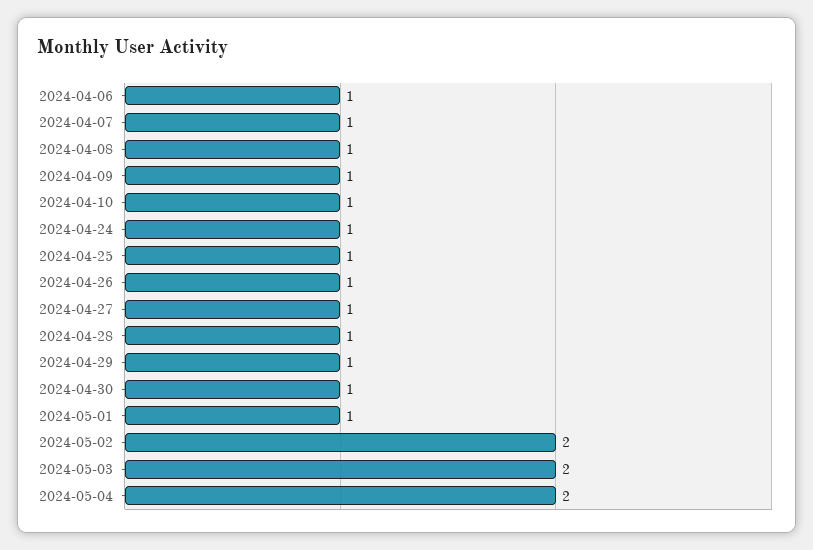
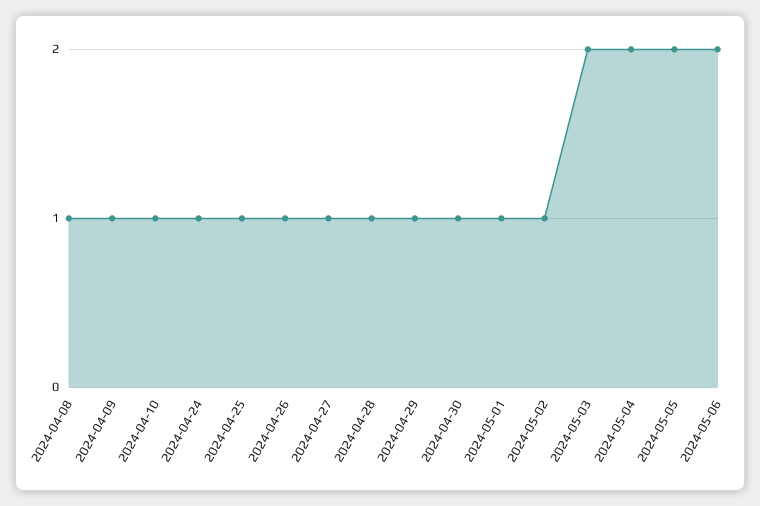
2024-04-06: 1 -> none
2024-04-07: 1 -> none
2024-05-02: 2 -> 1
2024-05-05: none -> 2
2024-05-06: none -> 2

